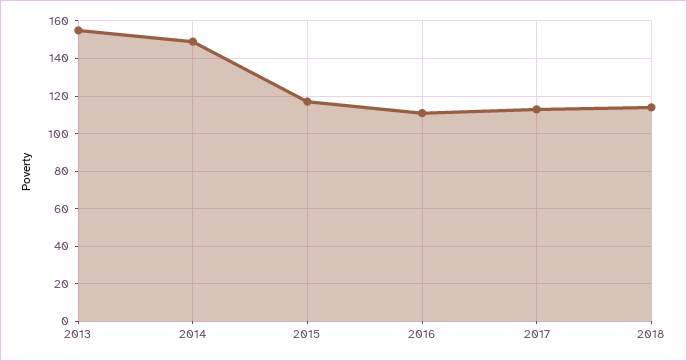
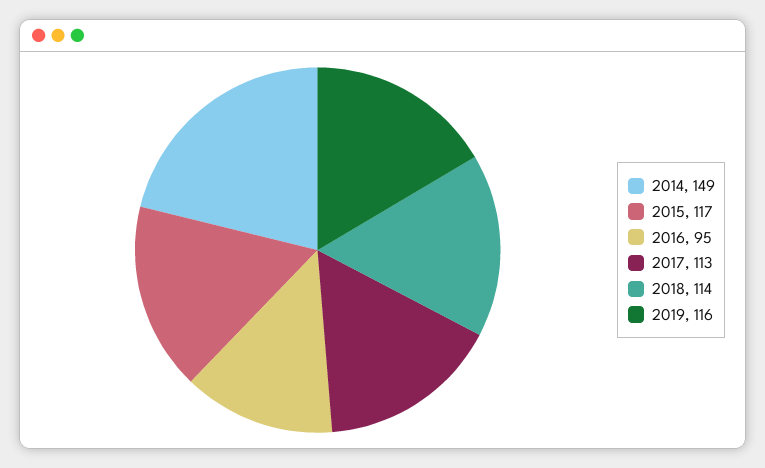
2013: 155 -> none
2016: 110 -> 95
2019: none -> 116

